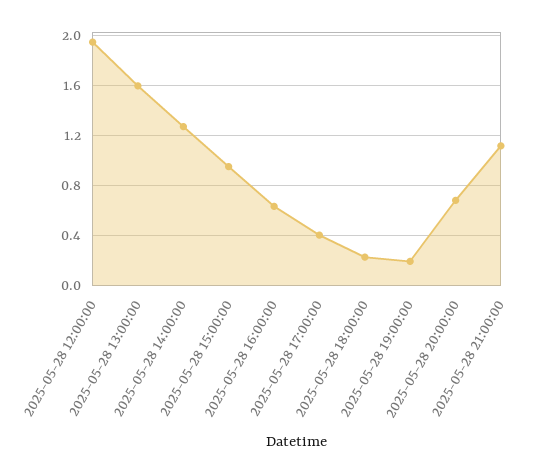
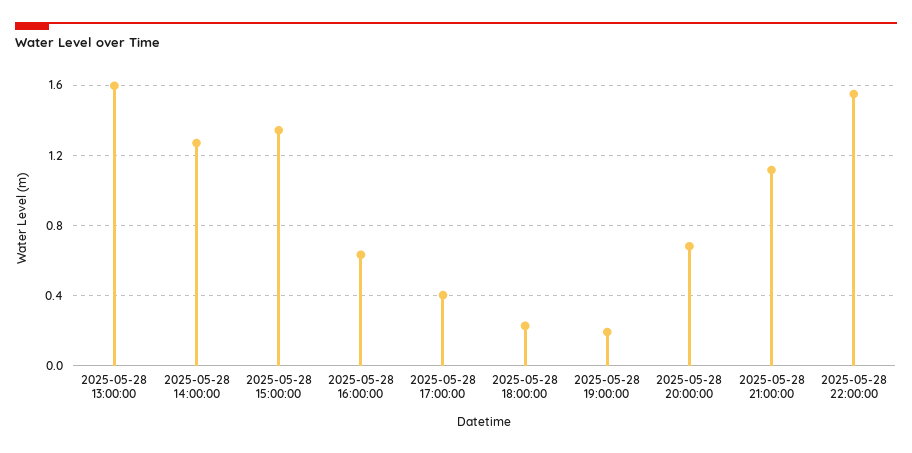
2025-05-28 12:00:00: 1.95 -> none
2025-05-28 15:00:00: 0.95 -> 1.35
2025-05-28 22:00:00: none -> 1.55

